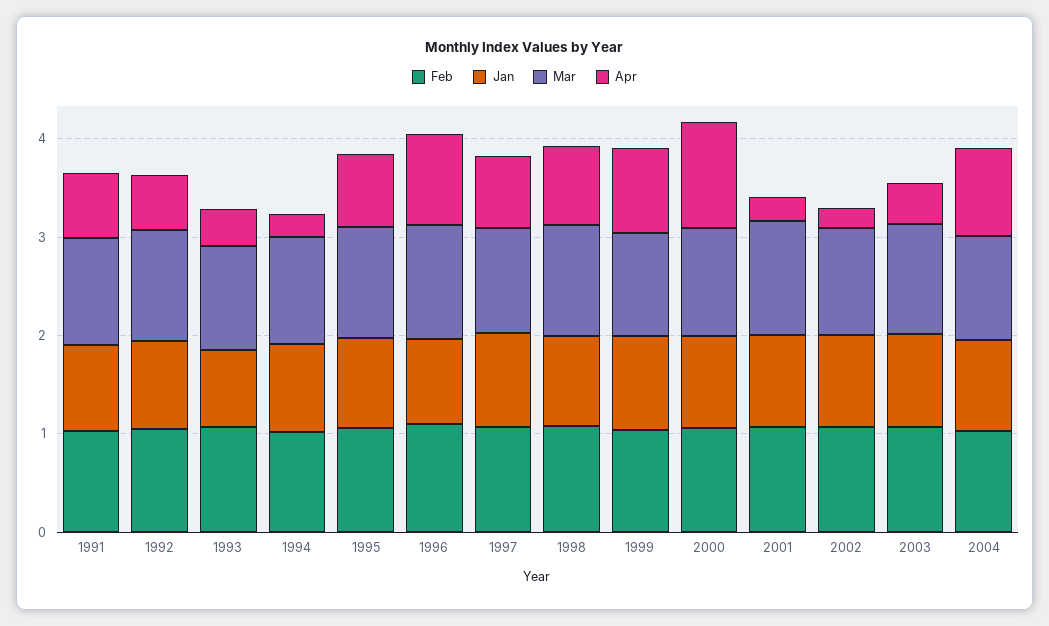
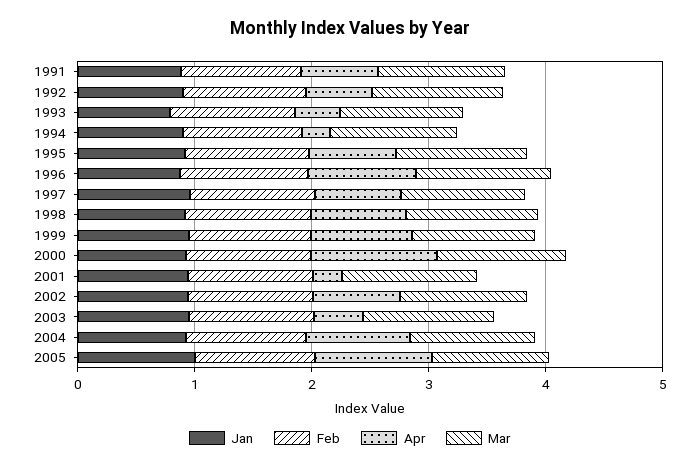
Apr, 2002: 0.2 -> 0.8
Jan, 2005: none -> 1
Feb, 2005: none -> 1
Apr, 2005: none -> 1
Mar, 2005: none -> 1

